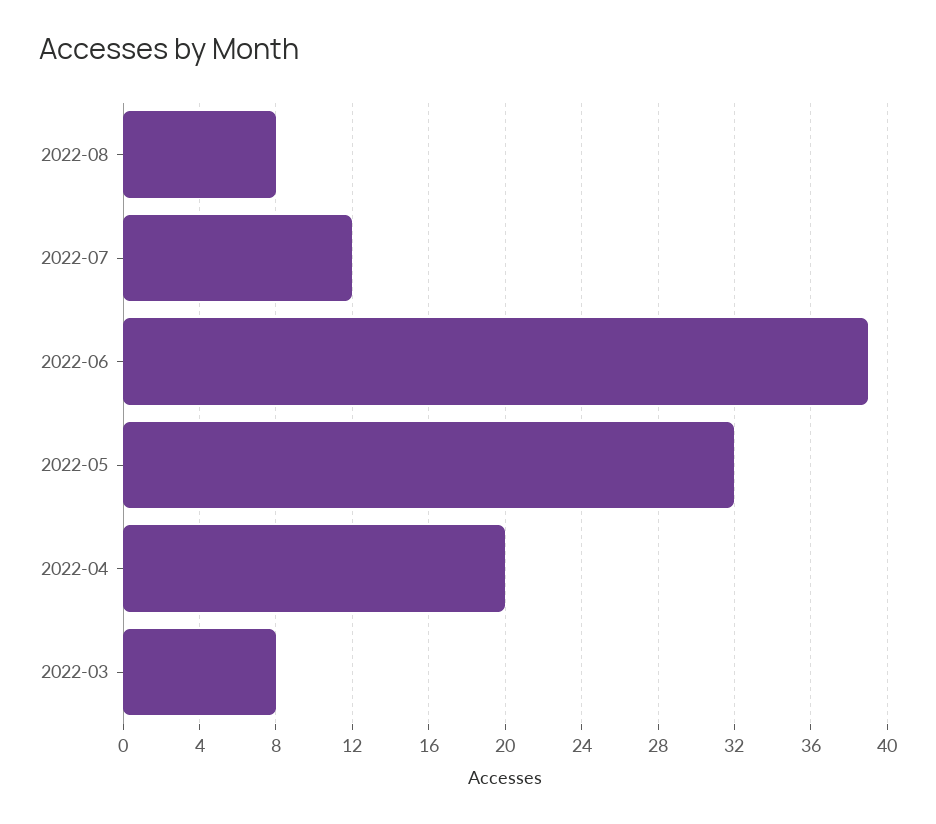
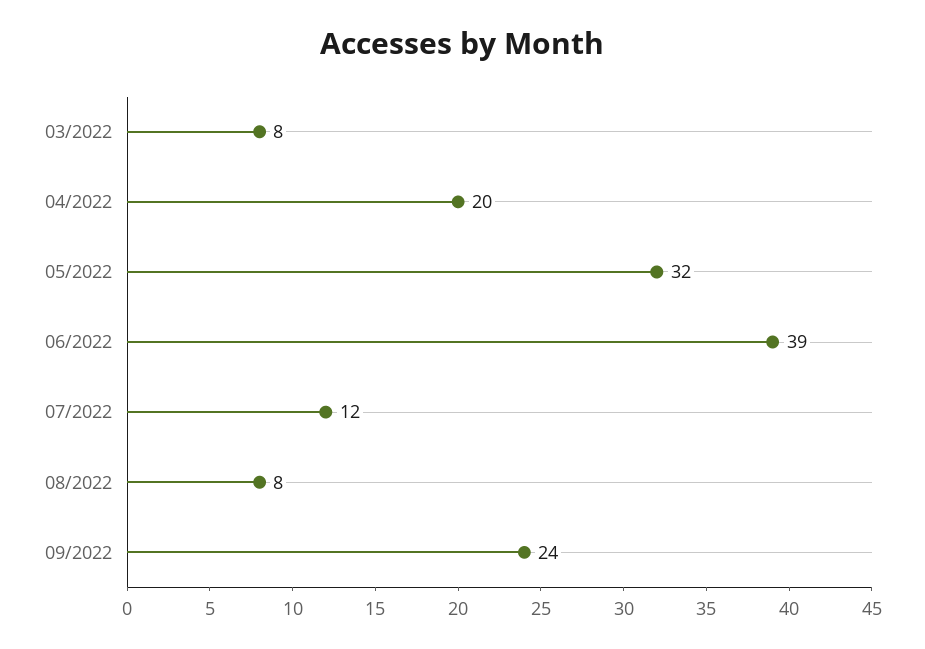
09/2022: none -> 24

